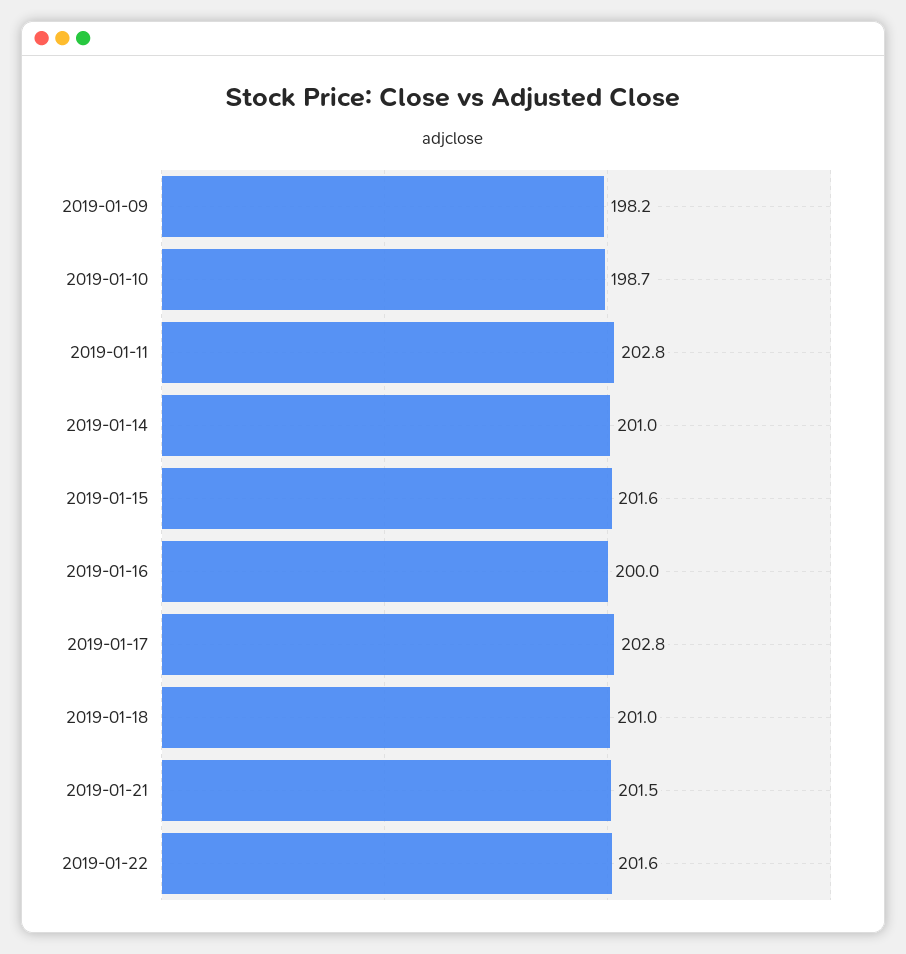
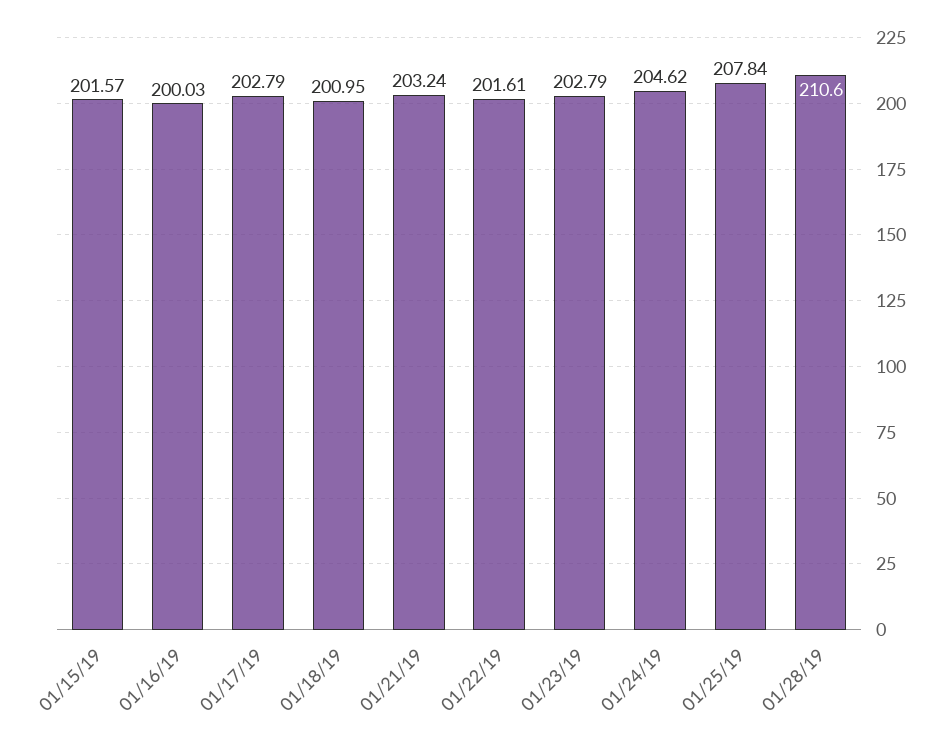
2019-01-09: 198.2 -> none
2019-01-10: 198.7 -> none
2019-01-11: 202.8 -> none
2019-01-14: 201 -> none
2019-01-21: 201.5 -> 203.24
01/23/19: none -> 202.79
01/24/19: none -> 204.62
01/25/19: none -> 207.84
01/28/19: none -> 210.6

